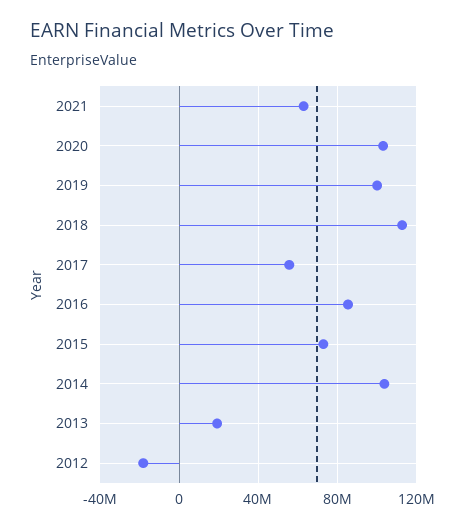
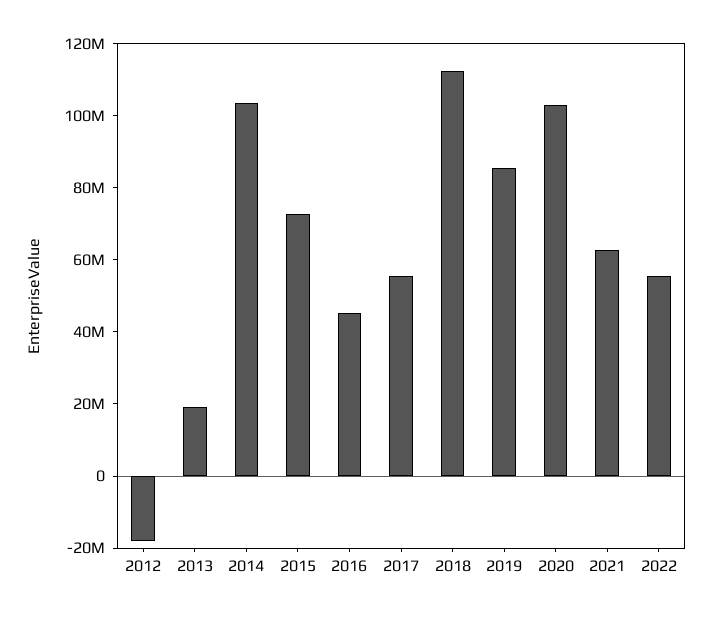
2019: 100000000 -> 85000000
2016: 85000000 -> 45000000
2022: none -> 55000000

